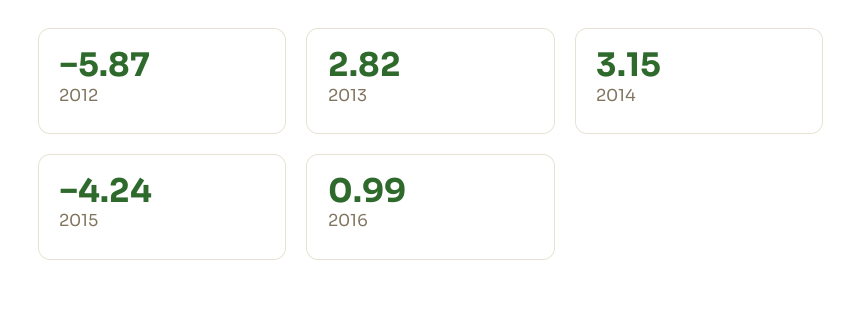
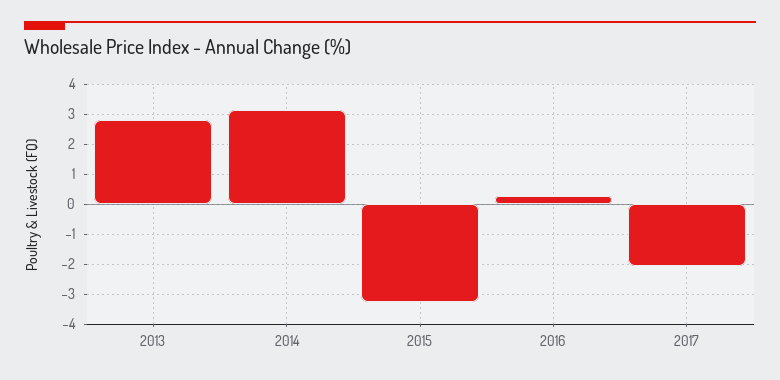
2012: -5.87 -> none
2015: -4.24 -> -3.25
2016: 0.99 -> 0.25
2017: none -> -2

